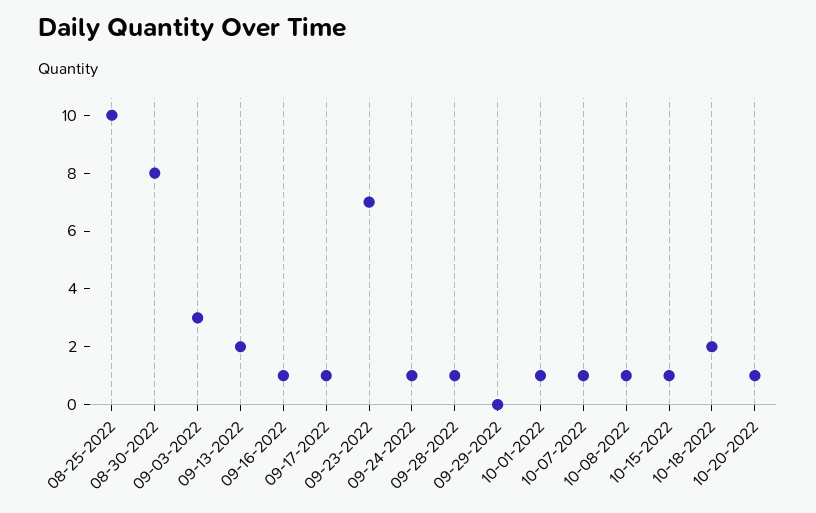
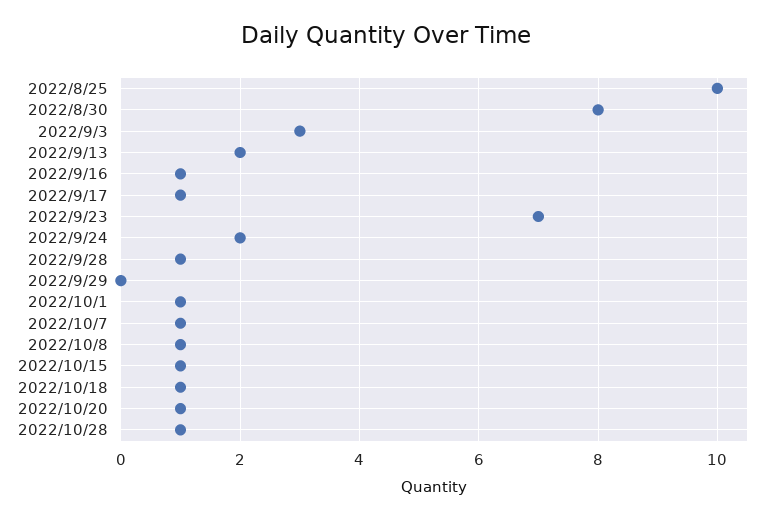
09-24-2022: 1 -> 2
10-18-2022: 2 -> 1
2022/10/28: none -> 1

